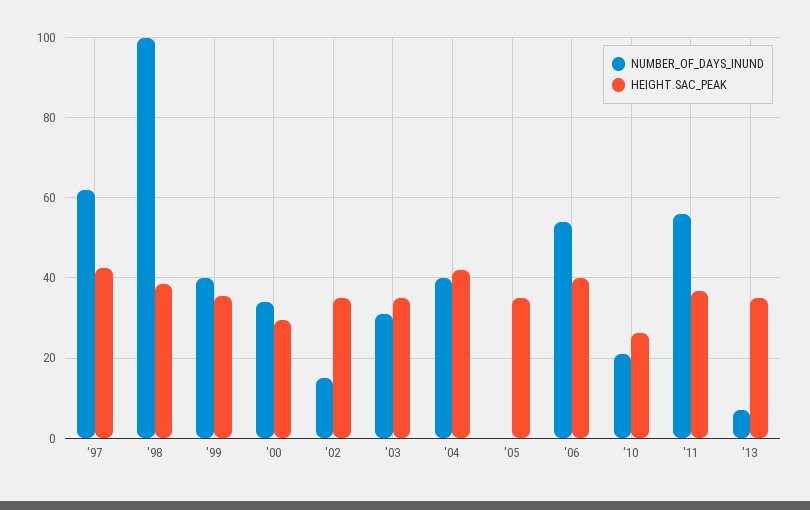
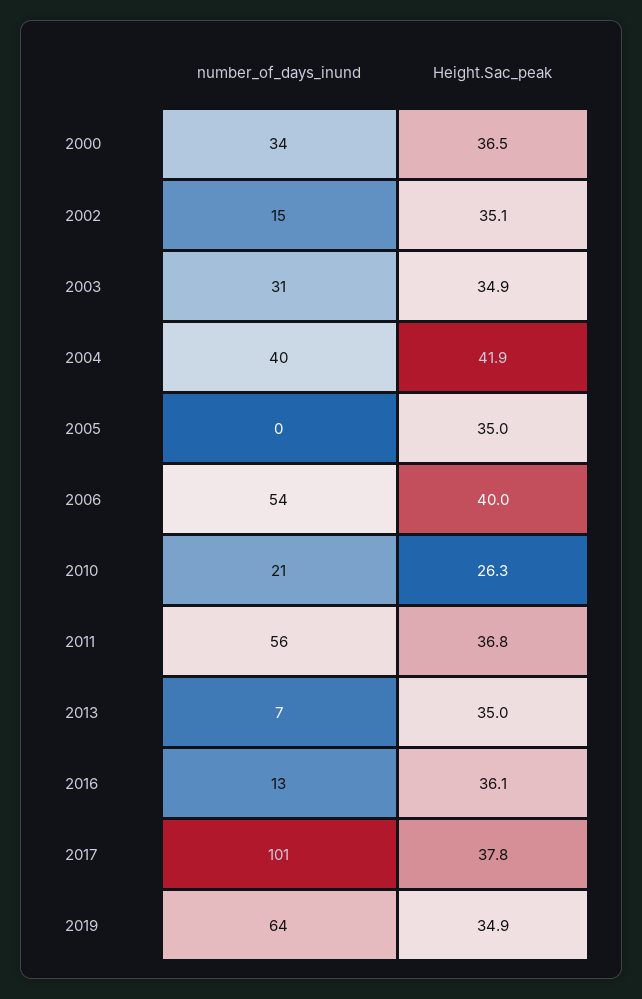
NUMBER_OF_DAYS_INUND, '97: 62 -> none
HEIGHT.SAC_PEAK, '97: 42 -> none
NUMBER_OF_DAYS_INUND, '98: 100 -> none
HEIGHT.SAC_PEAK, '98: 38 -> none
NUMBER_OF_DAYS_INUND, '99: 40 -> none
HEIGHT.SAC_PEAK, '99: 36 -> none
HEIGHT.SAC_PEAK, '00: 30 -> 36.5
NUMBER_OF_DAYS_INUND, 2016: none -> 13
HEIGHT.SAC_PEAK, 2016: none -> 36.1
NUMBER_OF_DAYS_INUND, 2017: none -> 101
HEIGHT.SAC_PEAK, 2017: none -> 37.8
NUMBER_OF_DAYS_INUND, 2019: none -> 64
HEIGHT.SAC_PEAK, 2019: none -> 34.9

